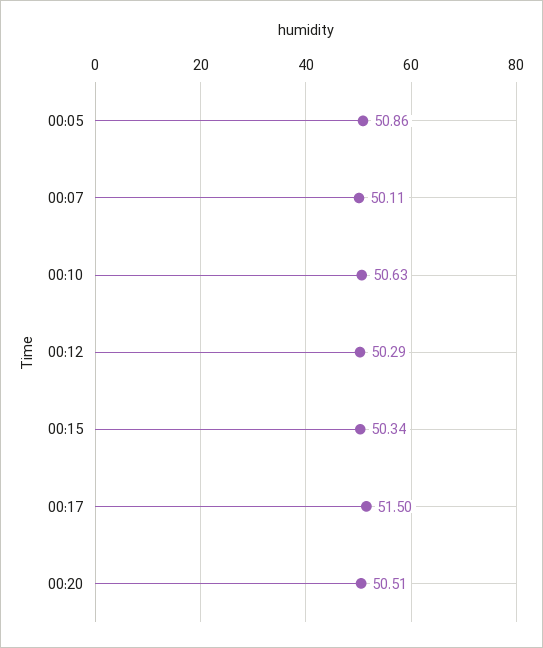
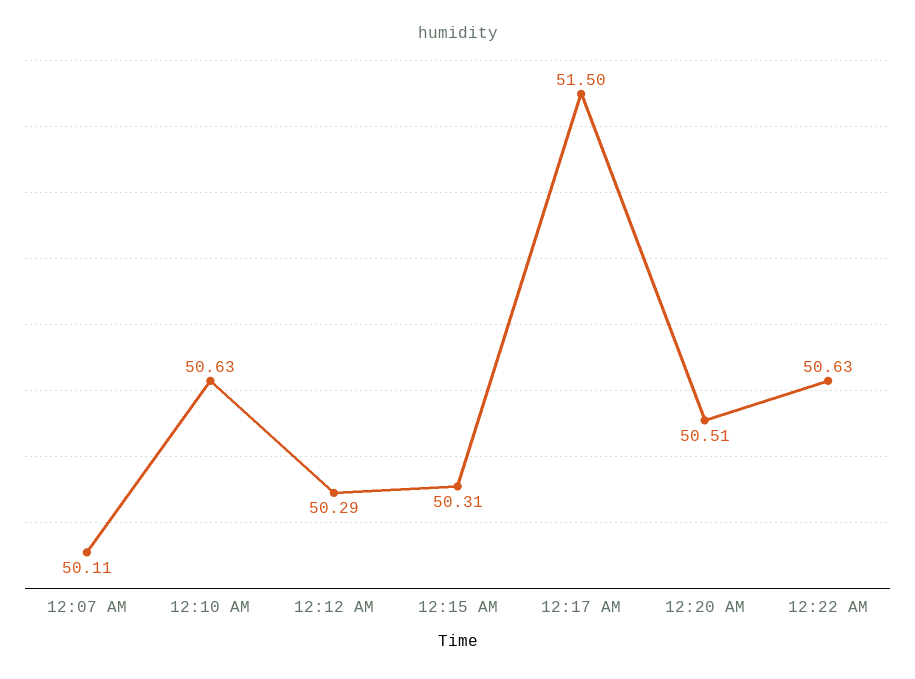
00:05: 50.86 -> none
00:15: 50.34 -> 50.31
12:22 AM: none -> 50.63

